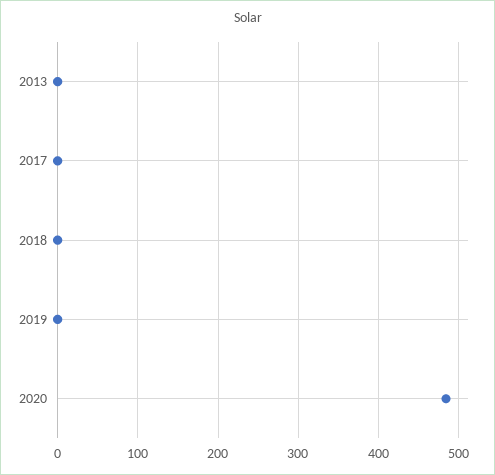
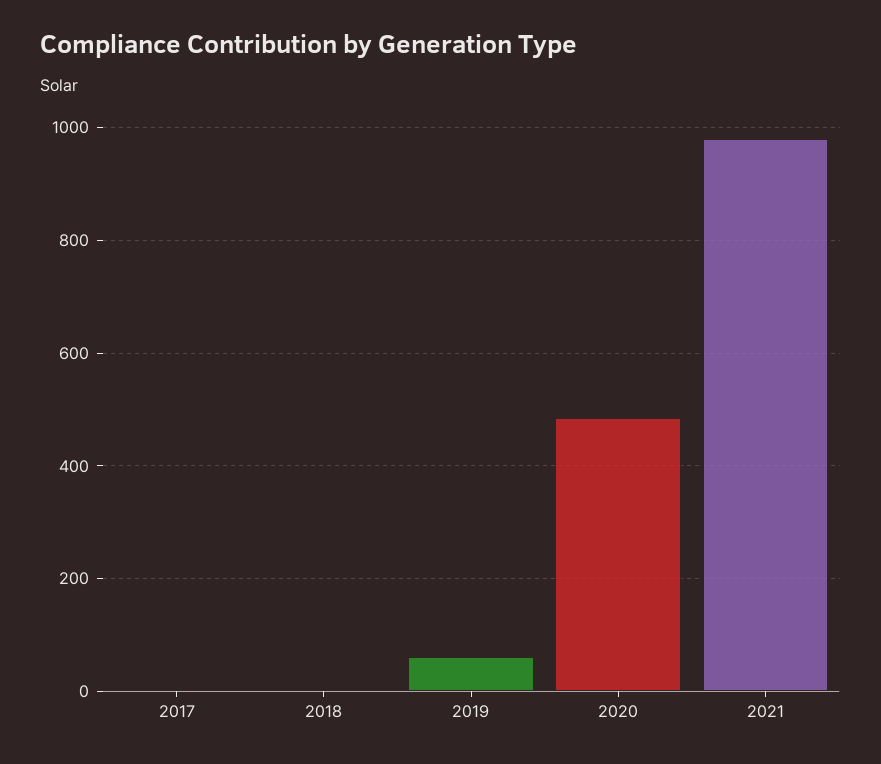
2013: 0 -> none
2019: 0 -> 60
2021: none -> 980

